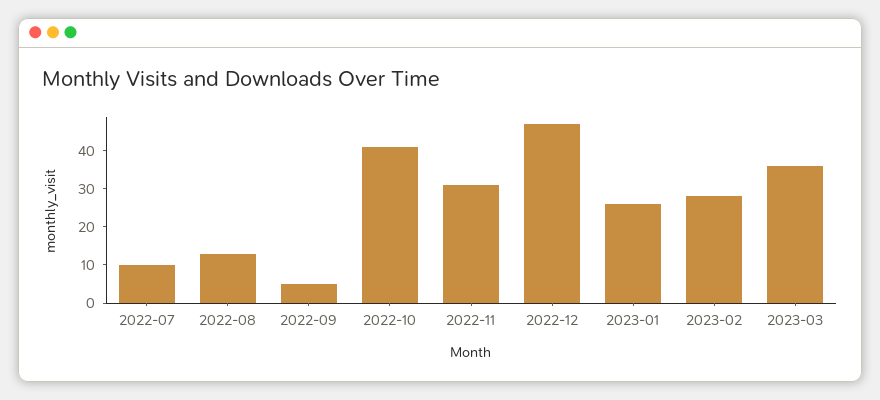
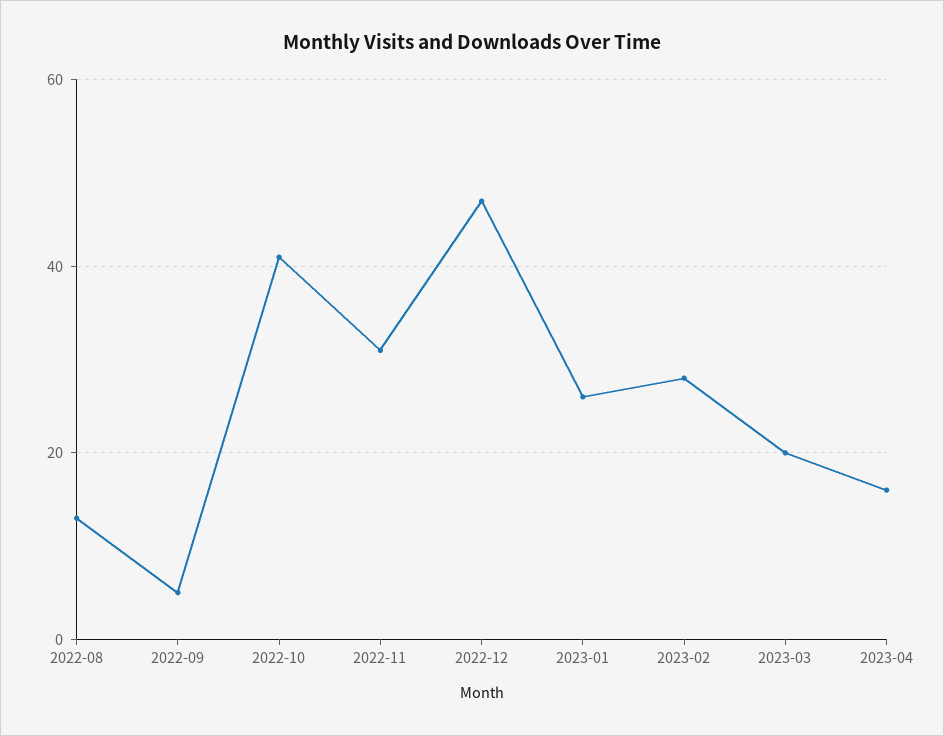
2022-07: 10 -> none
2023-03: 35 -> 20
2023-04: none -> 15

